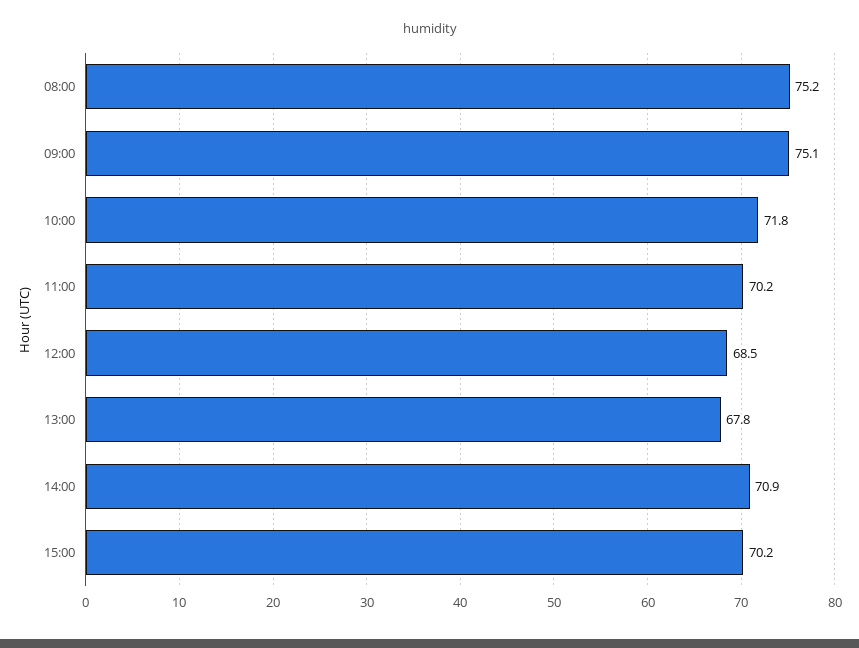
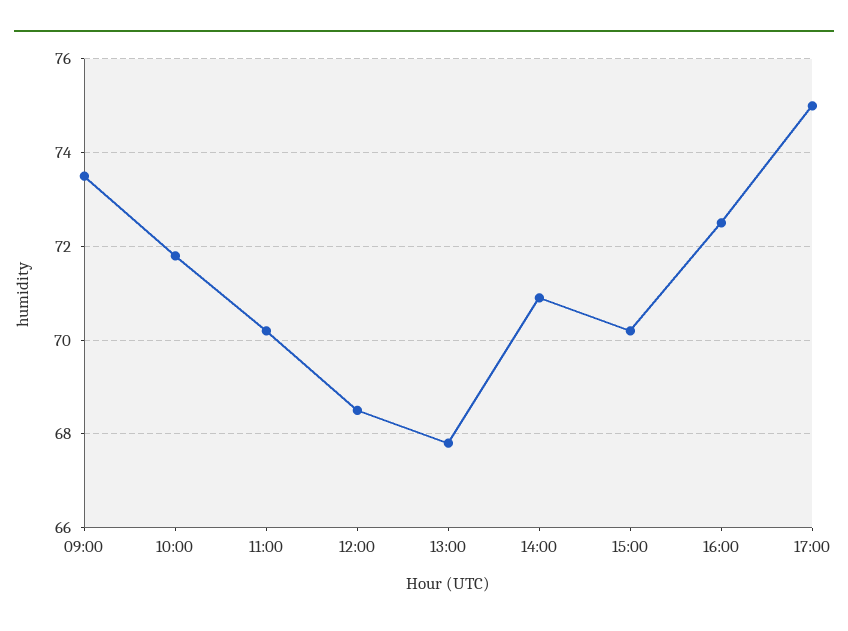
08:00: 75.2 -> none
09:00: 75.1 -> 73.5
16:00: none -> 72.5
17:00: none -> 75

